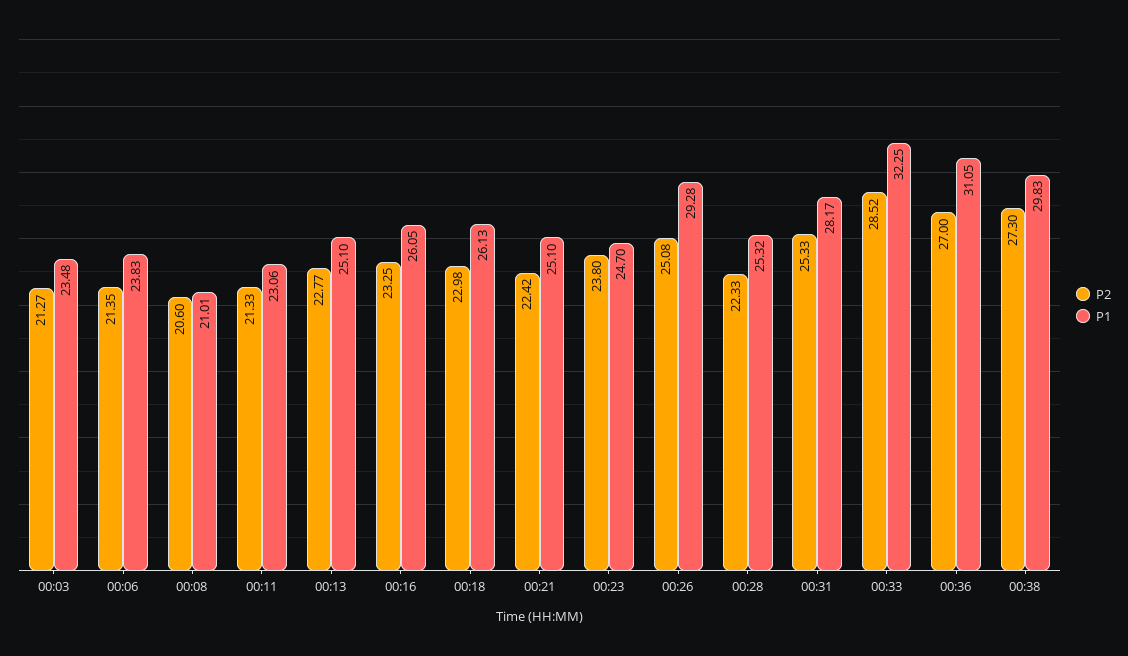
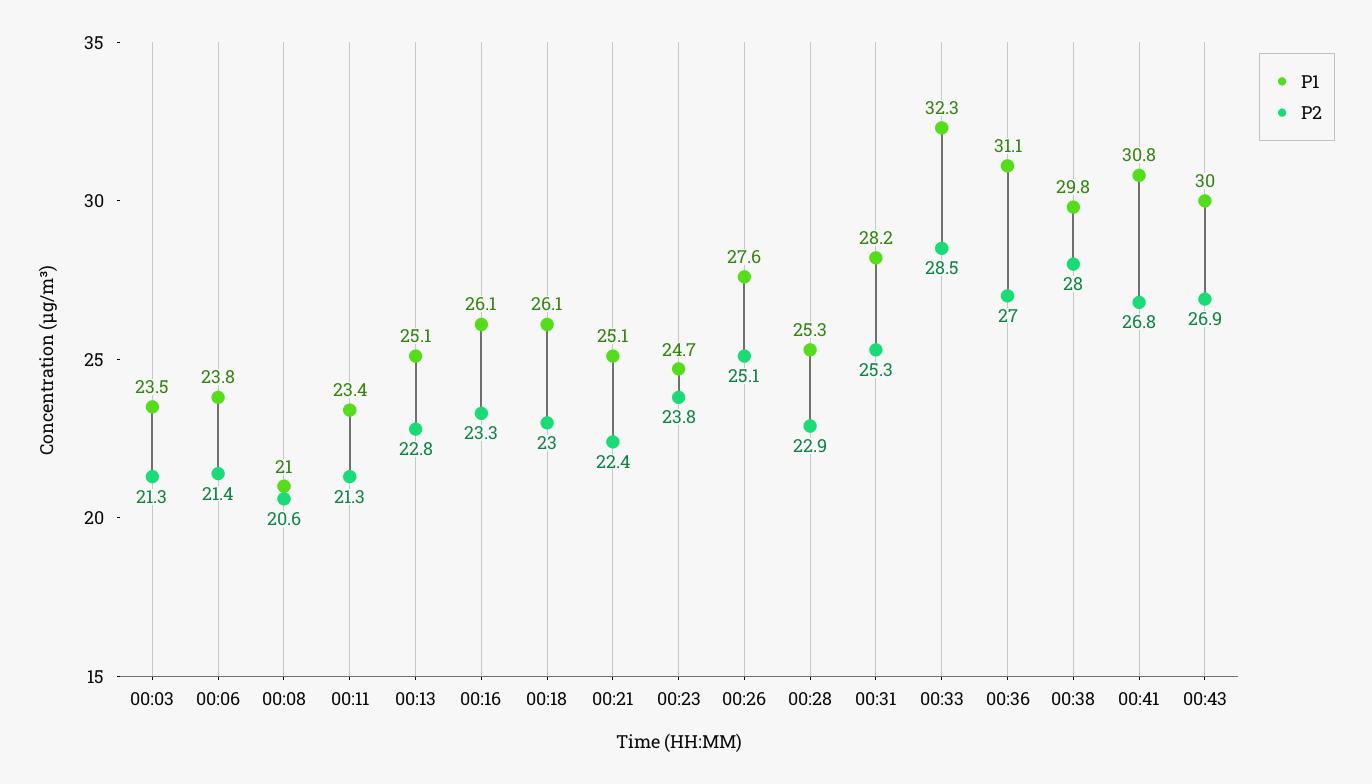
P1, 00:11: 23.06 -> 23.4
P1, 00:26: 29.28 -> 27.6
P2, 00:28: 22.33 -> 22.9
P2, 00:38: 27.3 -> 28
P1, 00:41: none -> 30.8
P2, 00:41: none -> 26.8
P1, 00:43: none -> 30
P2, 00:43: none -> 26.9

